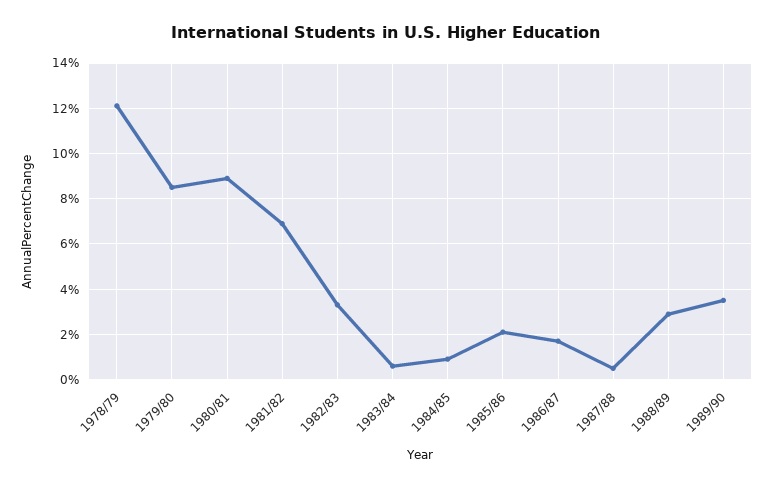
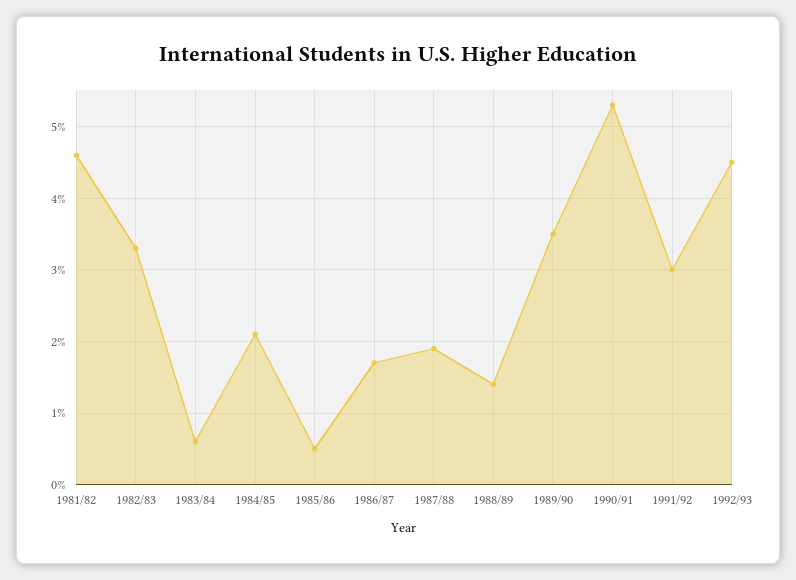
1978/79: 12 -> none
1979/80: 8.5 -> none
1980/81: 9 -> none
1981/82: 7 -> 4.6
1984/85: 1 -> 2.1
1985/86: 2 -> 0.5
1987/88: 0.5 -> 1.9
1988/89: 3 -> 1.4
1990/91: none -> 5.3
1991/92: none -> 3
1992/93: none -> 4.5

